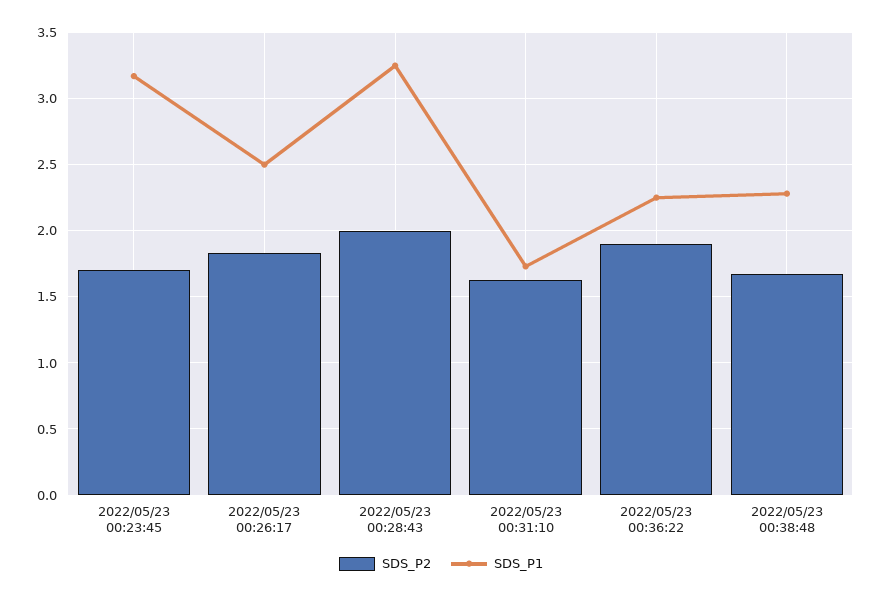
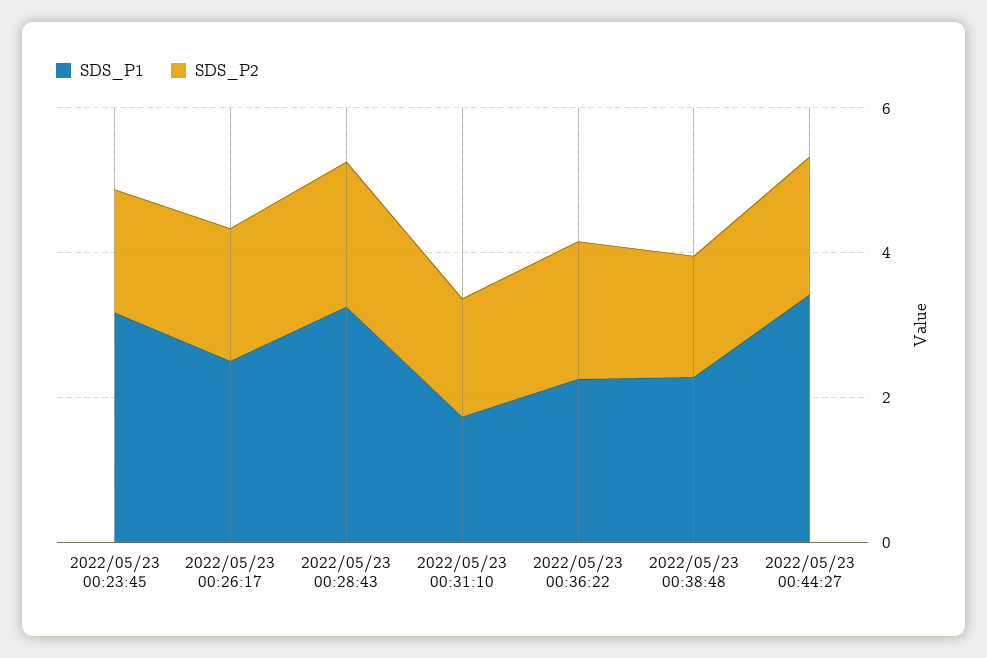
SDS_P1, 2022/05/23 00:44:27: none -> 3.5
SDS_P2, 2022/05/23 00:44:27: none -> 2

